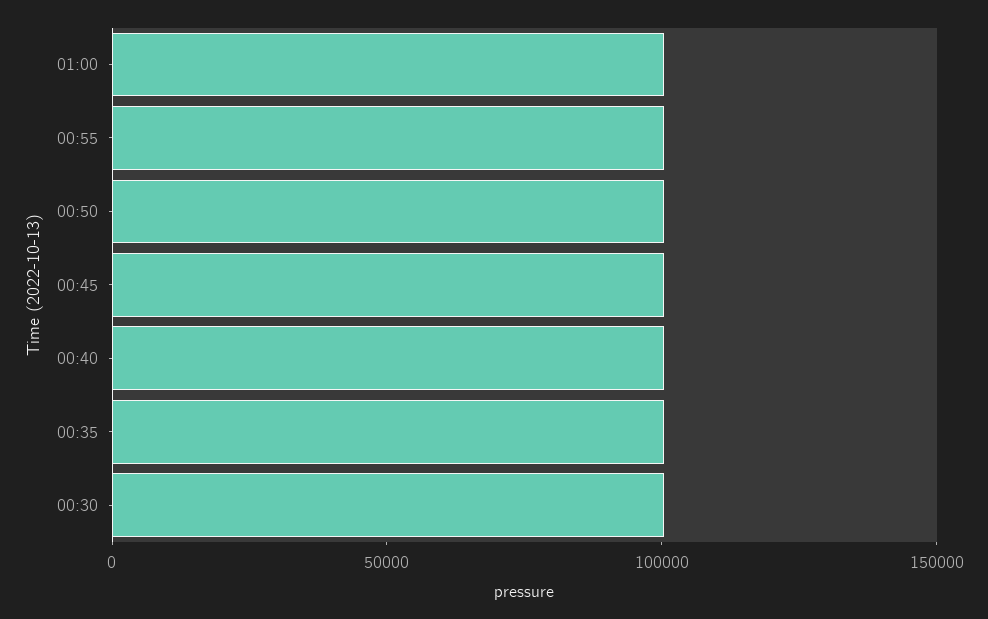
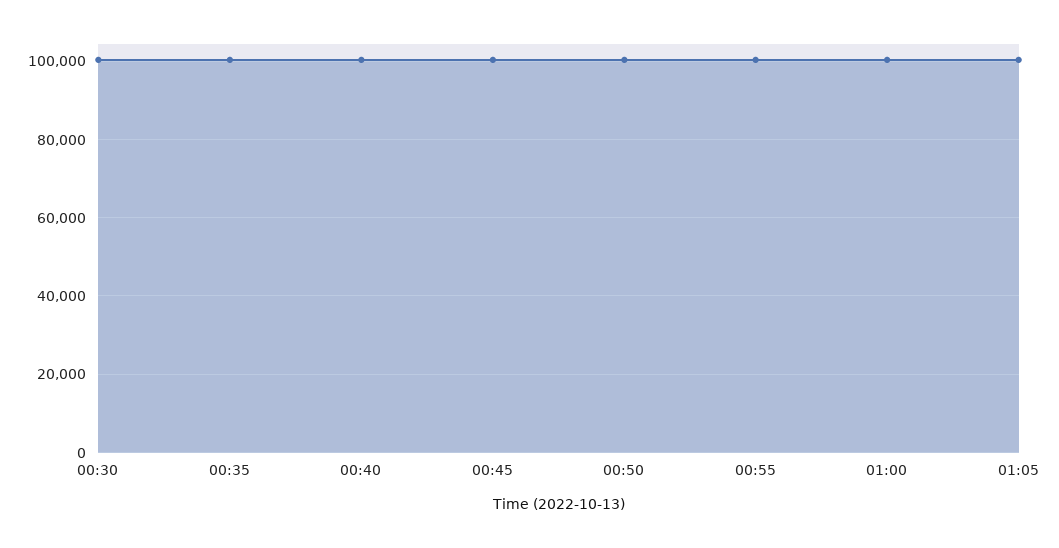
01:05: none -> 100000

